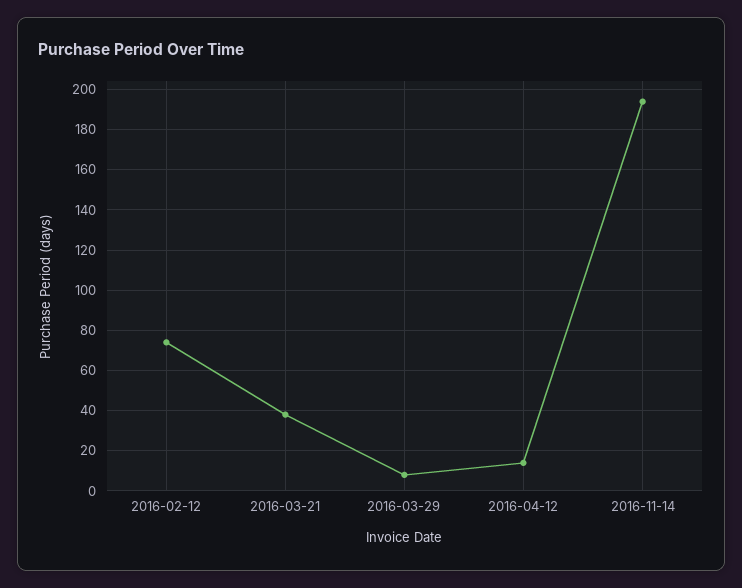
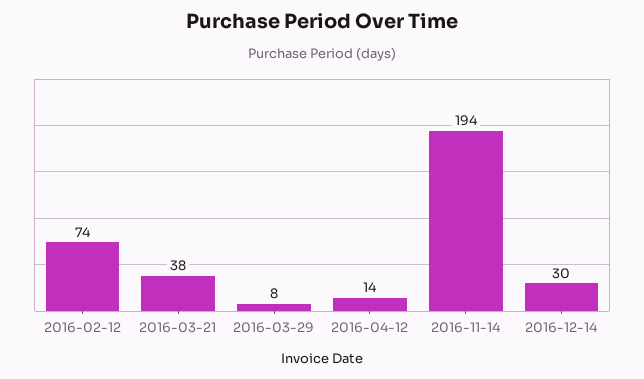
2016-12-14: none -> 30

